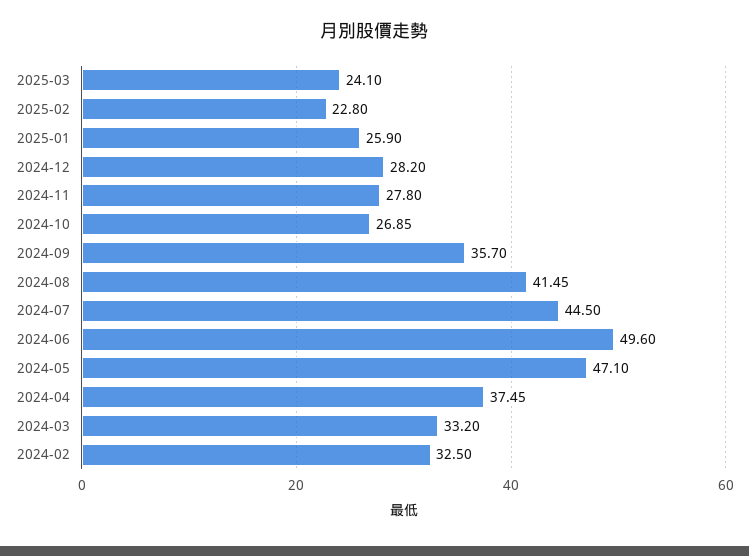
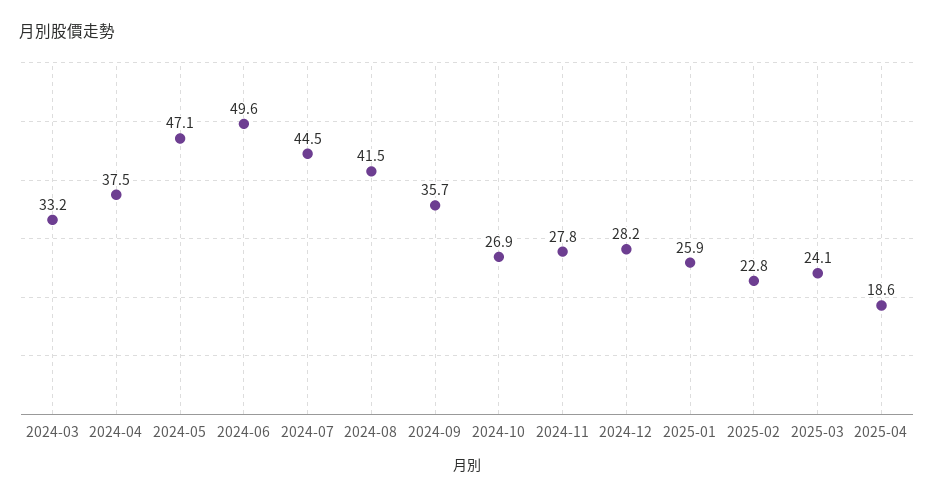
2024-02: 32.5 -> none
2025-04: none -> 18.6

